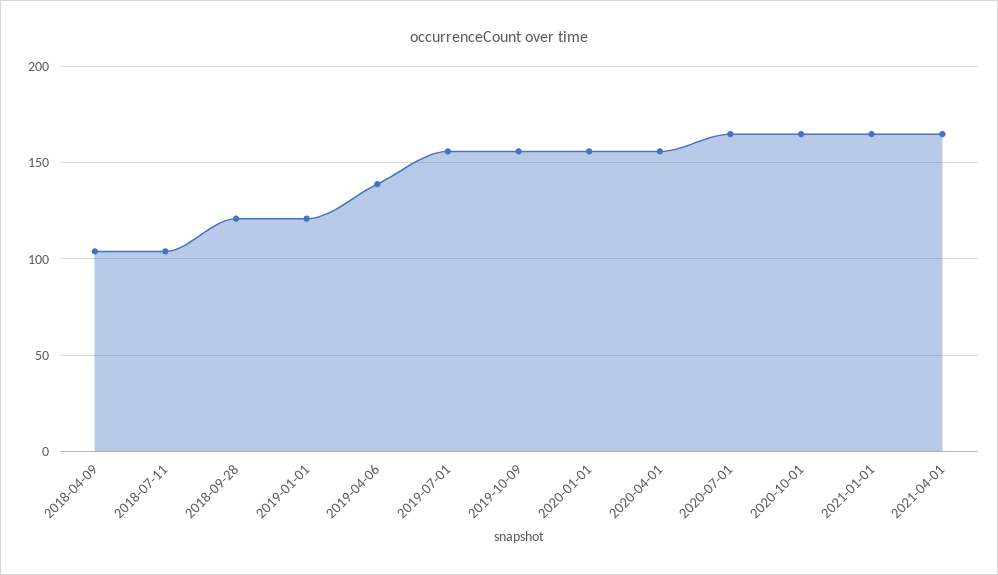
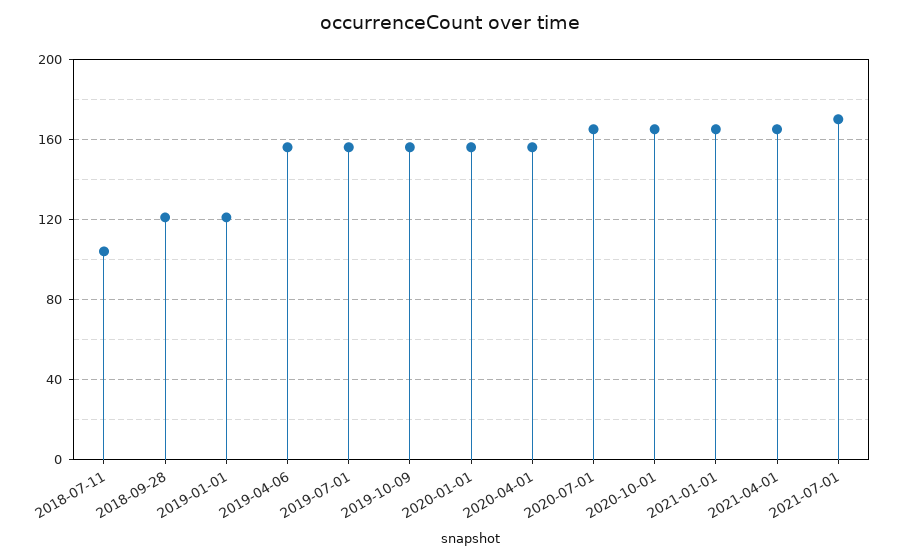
2018-04-09: 105 -> none
2019-04-06: 140 -> 155
2021-07-01: none -> 170

